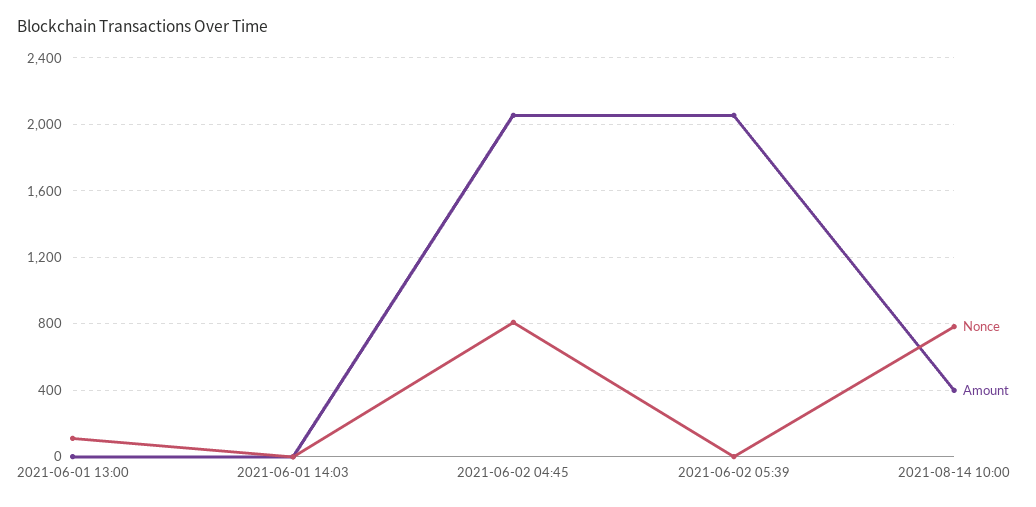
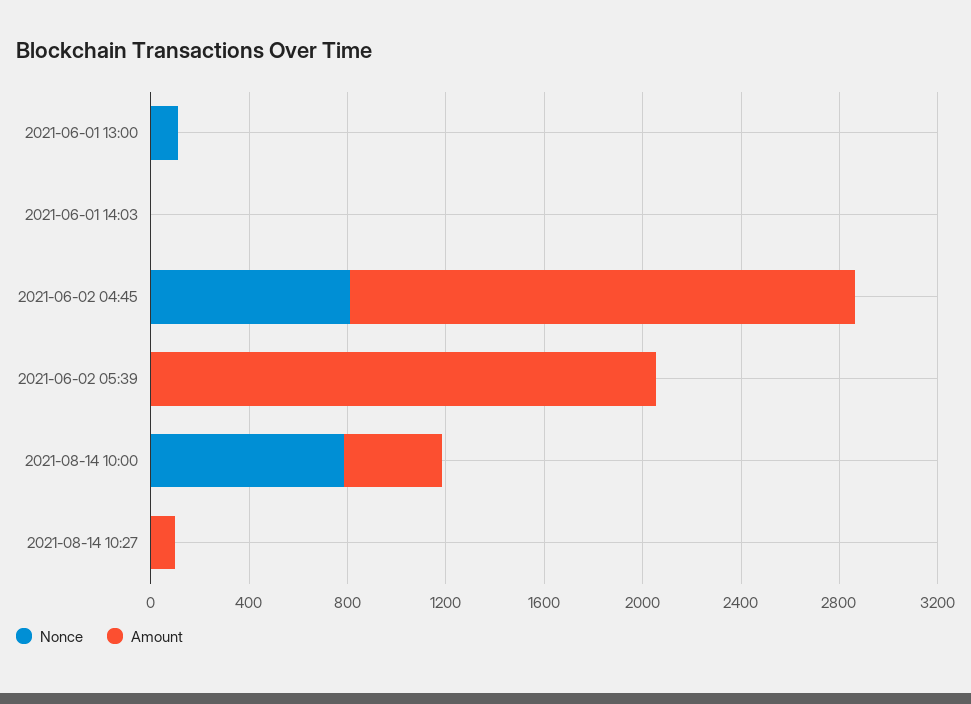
Nonce, 2021-08-14 10:27: none -> 0
Amount, 2021-08-14 10:27: none -> 100

